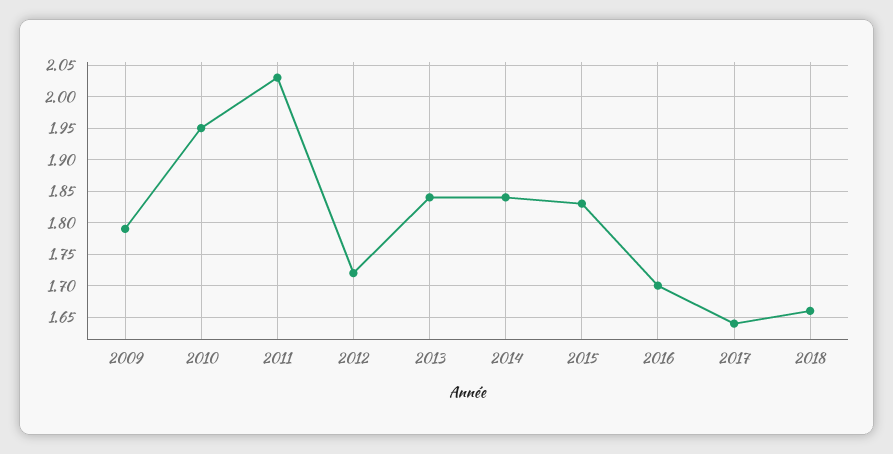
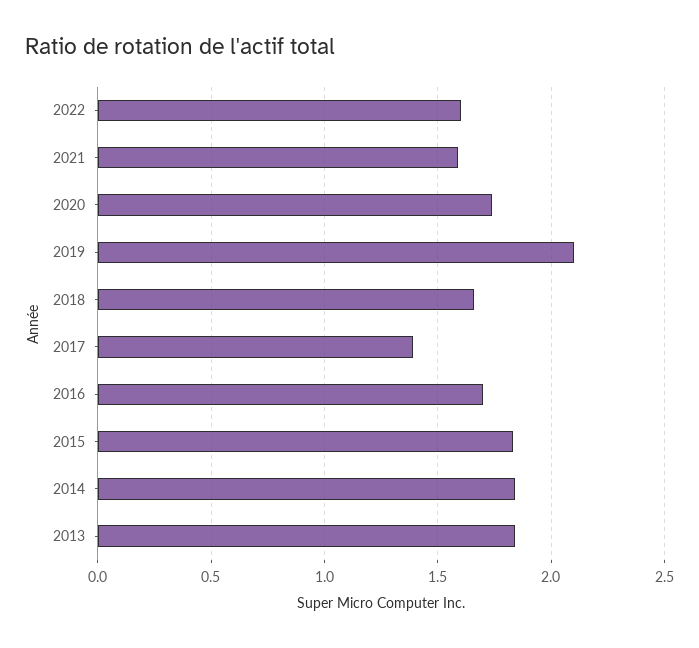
2009: 1.79 -> none
2010: 1.95 -> none
2011: 2.03 -> none
2012: 1.72 -> none
2017: 1.64 -> 1.4
2022: none -> 1.6
2021: none -> 1.6
2020: none -> 1.75
2019: none -> 2.1

